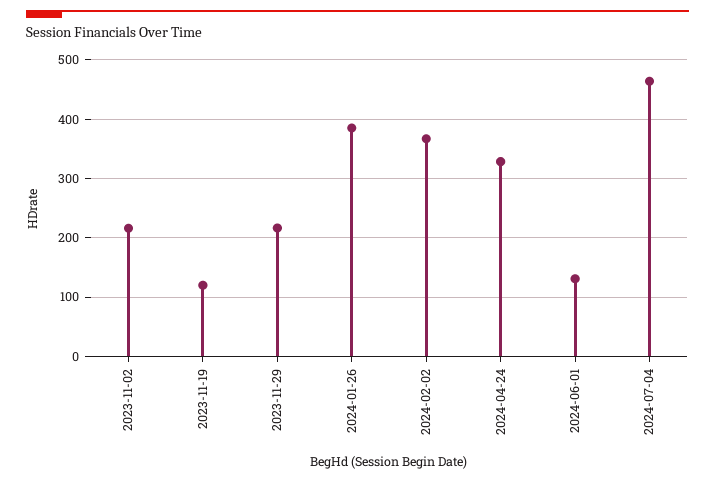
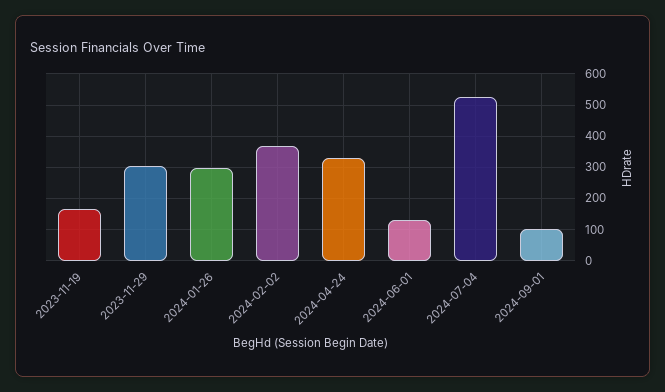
2023-11-02: 220 -> none
2023-11-19: 120 -> 160
2023-11-29: 220 -> 300
2024-01-26: 380 -> 300
2024-07-04: 460 -> 520
2024-09-01: none -> 100

